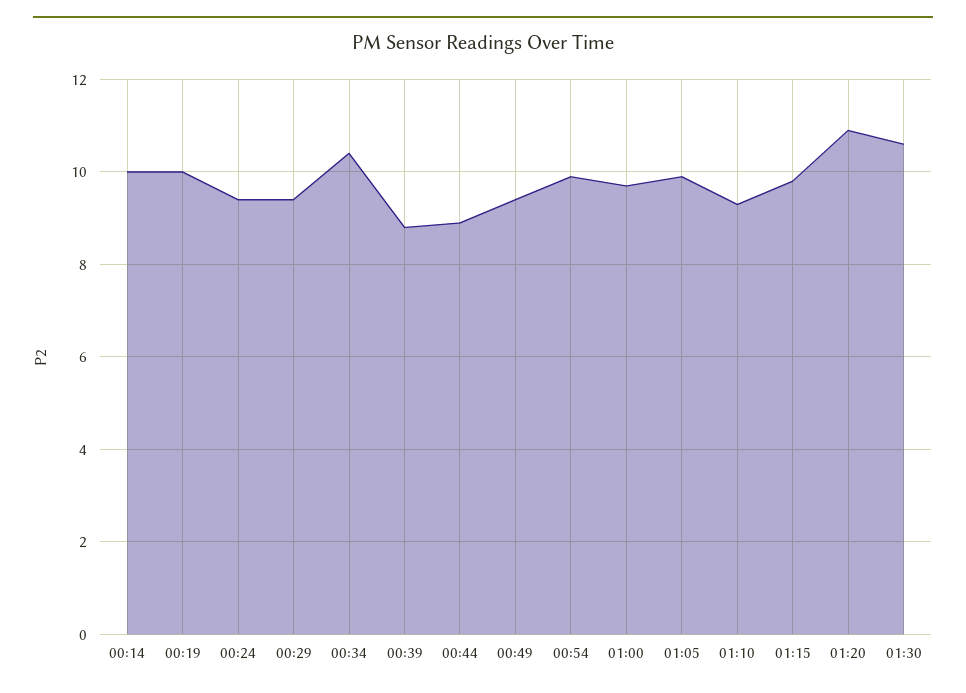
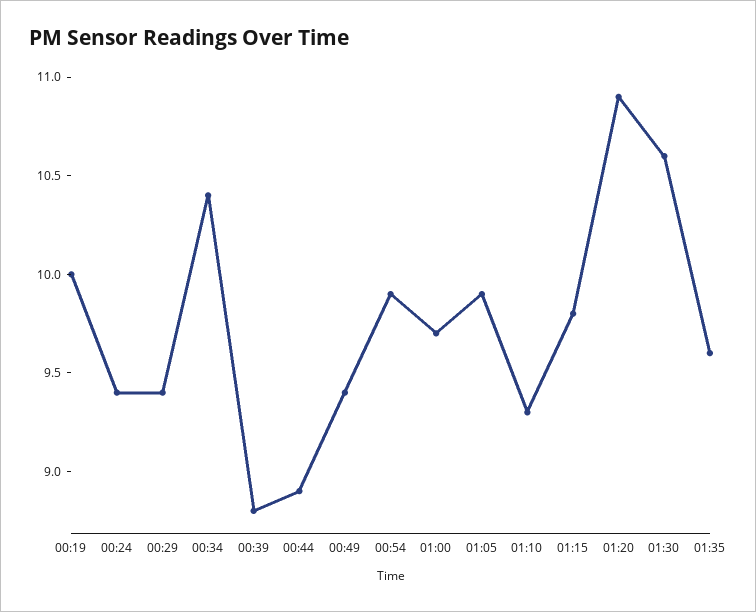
00:14: 10 -> none
01:35: none -> 9.6

